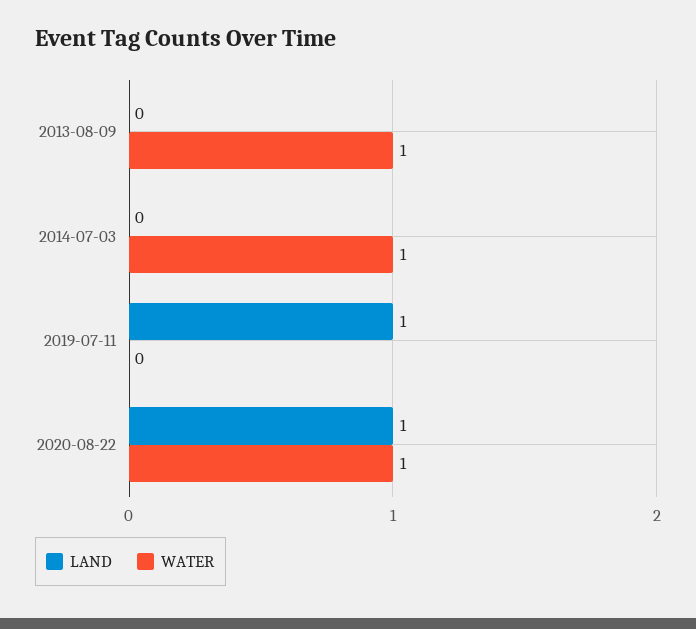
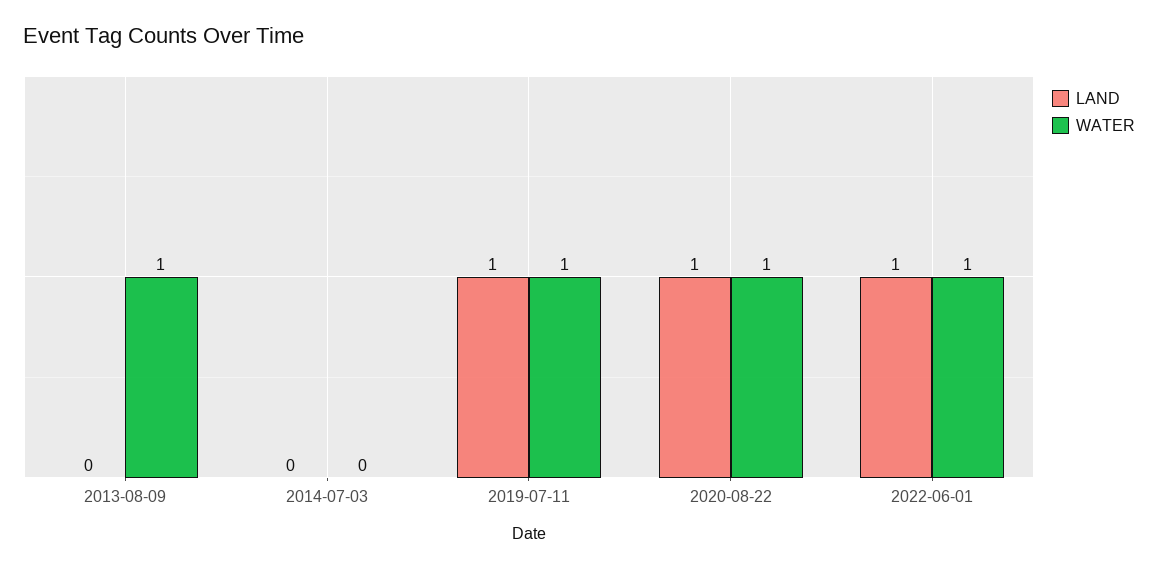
WATER, 2014-07-03: 1 -> 0
WATER, 2019-07-11: 0 -> 1
LAND, 2022-06-01: none -> 1
WATER, 2022-06-01: none -> 1

